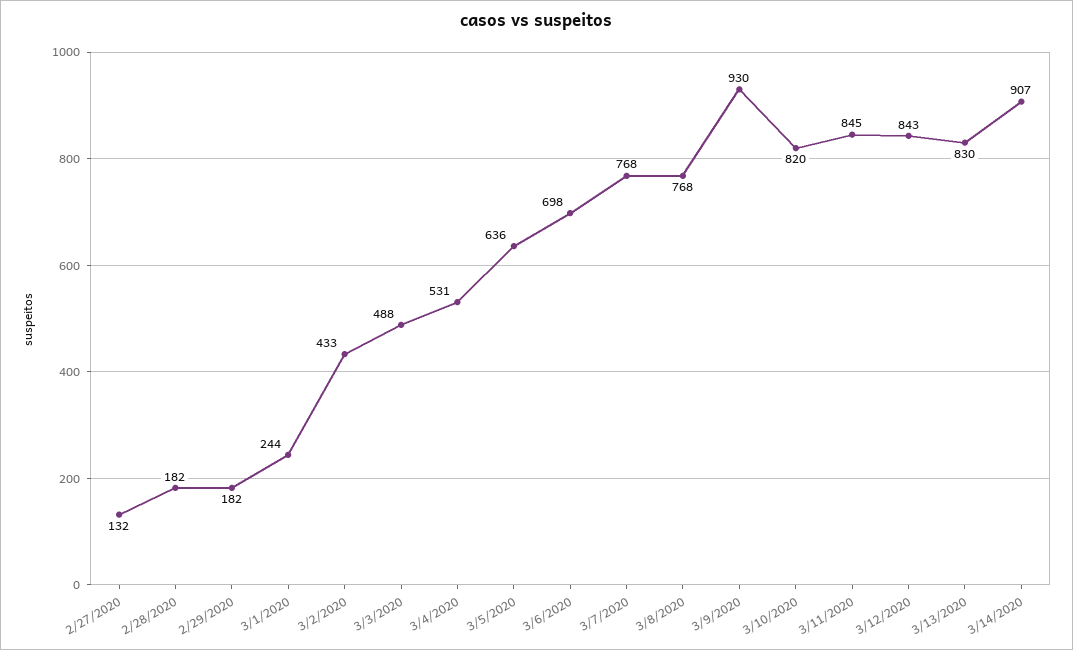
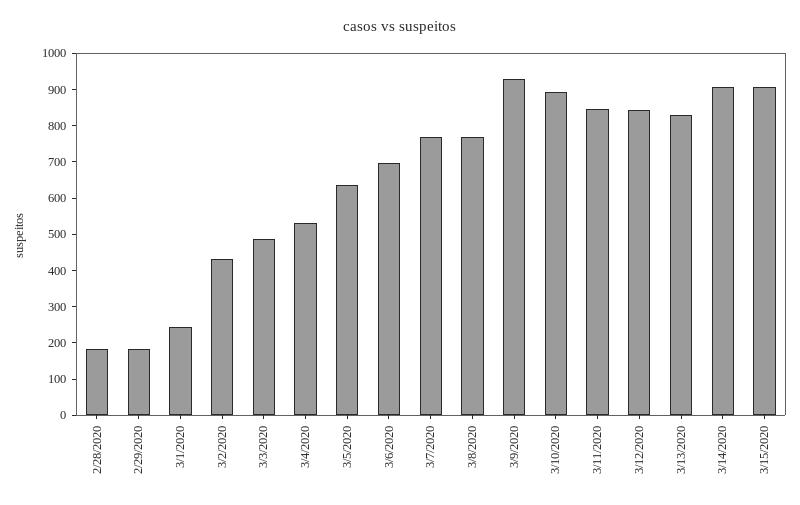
2/27/2020: 132 -> none
3/10/2020: 820 -> 900
3/15/2020: none -> 900

